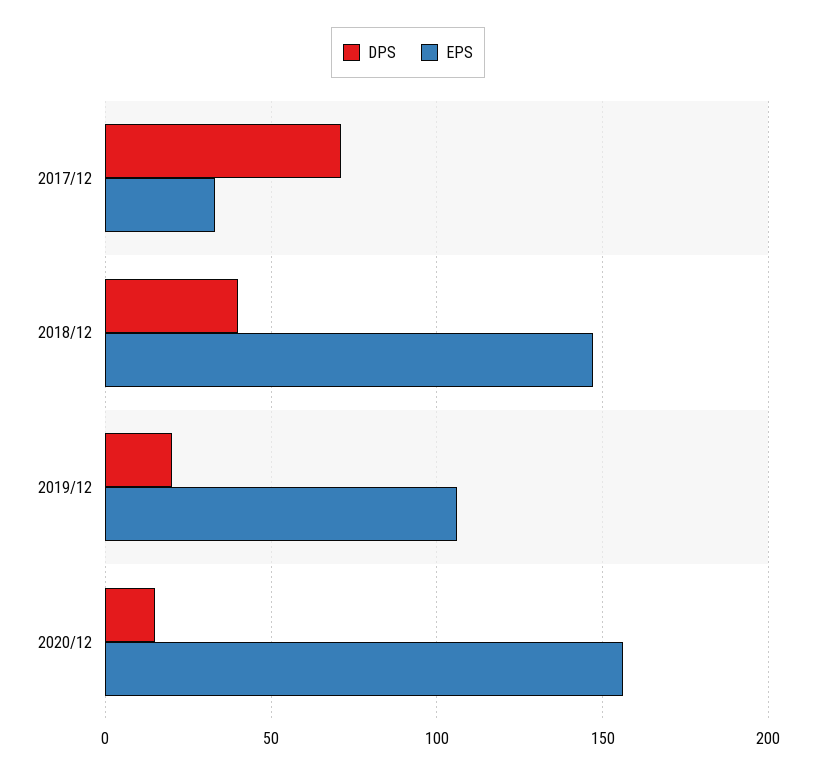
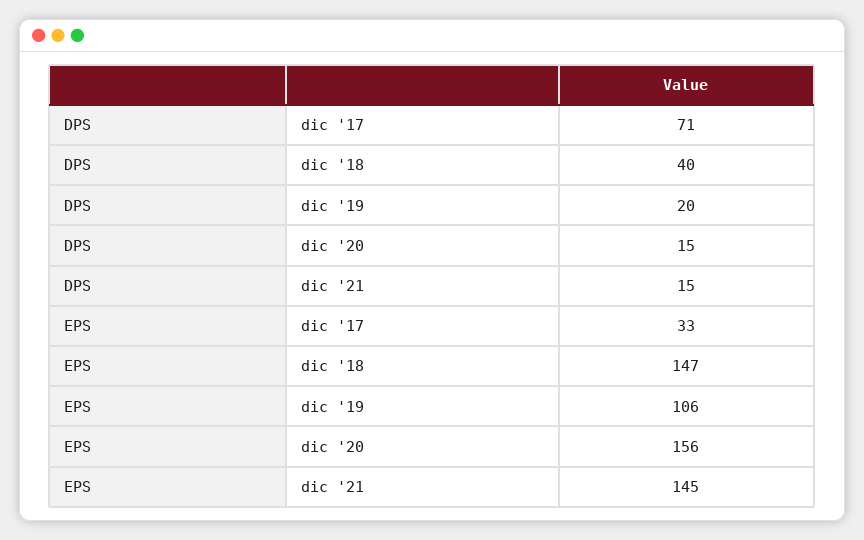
DPS, dic '21: none -> 15
EPS, dic '21: none -> 145

